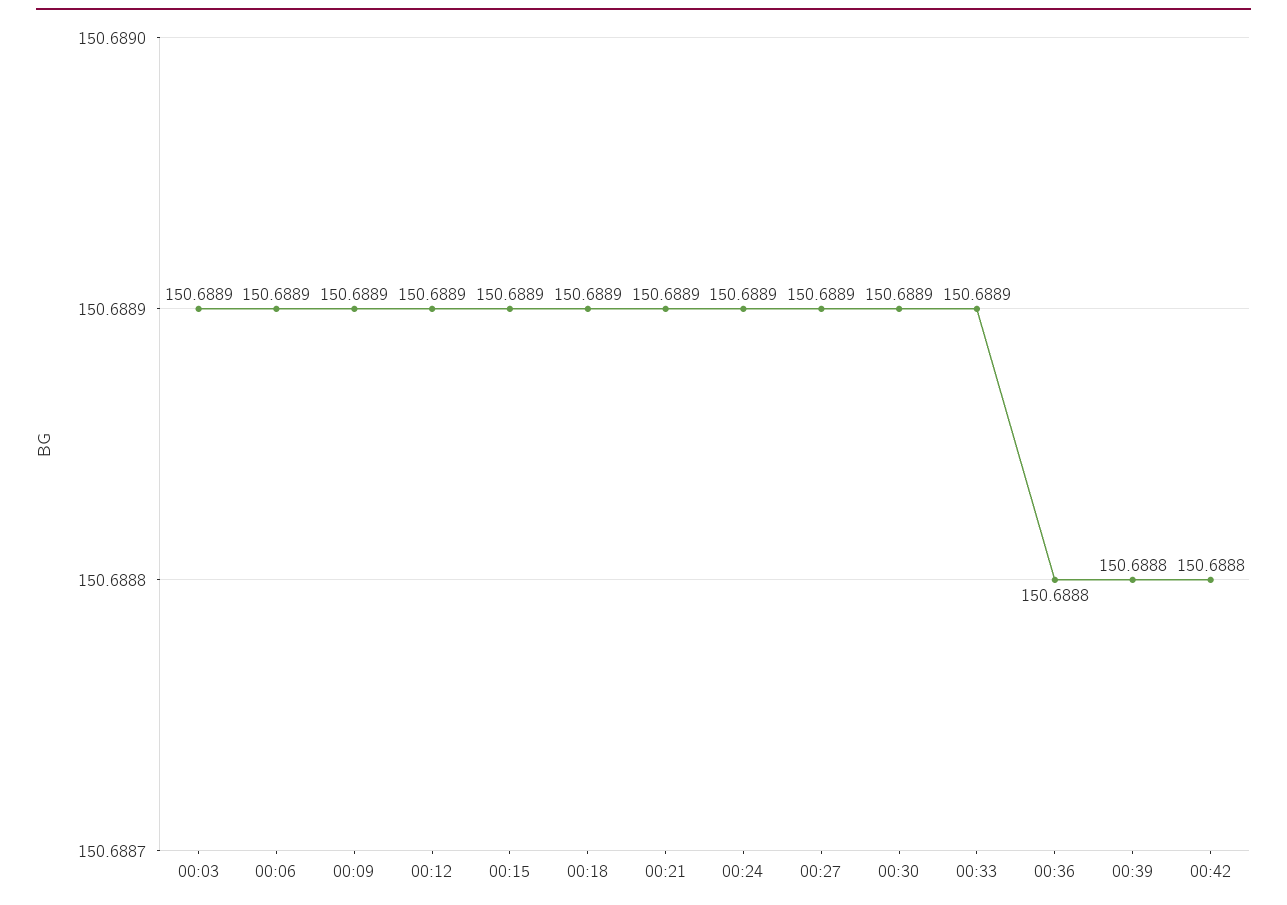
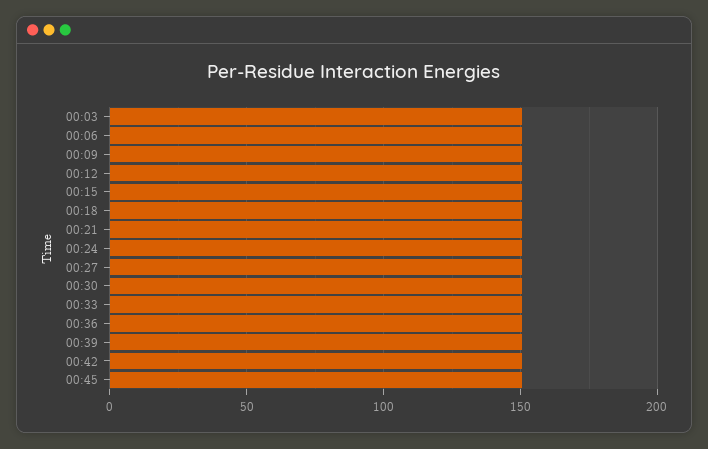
00:45: none -> 150

